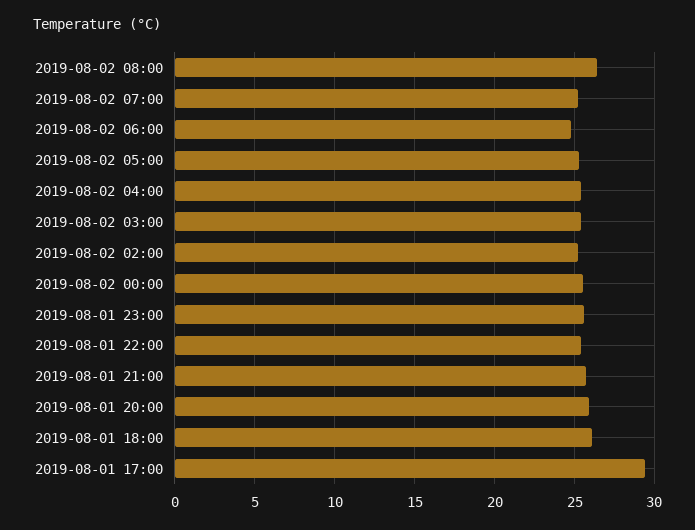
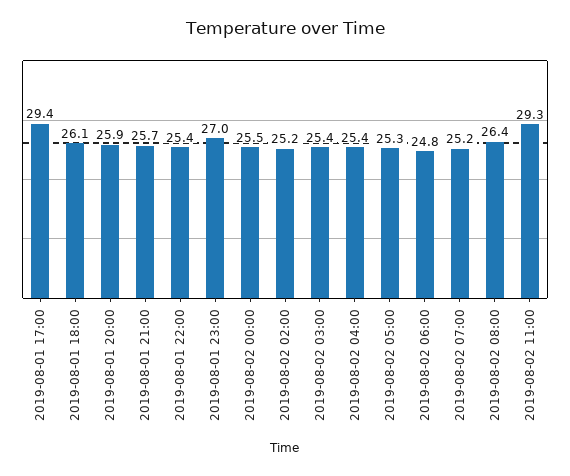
2019-08-01 23:00: 25.5 -> 27
2019-08-02 11:00: none -> 29.3

